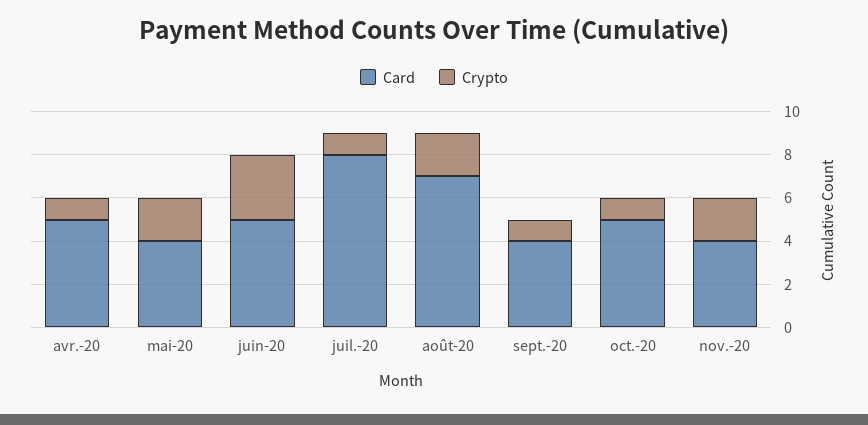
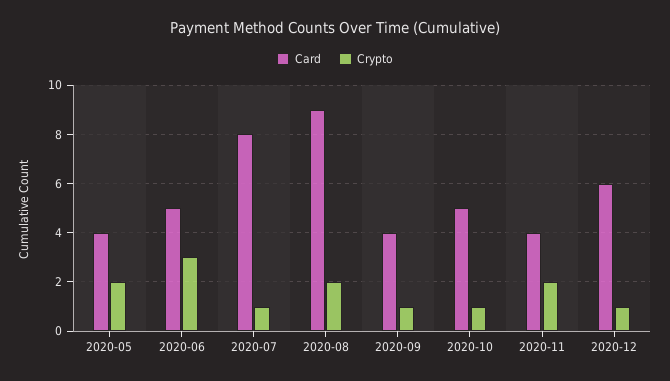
Card, avr.-20: 5 -> none
Crypto, avr.-20: 1 -> none
Card, août-20: 7 -> 9
Card, 2020-12: none -> 6
Crypto, 2020-12: none -> 1

